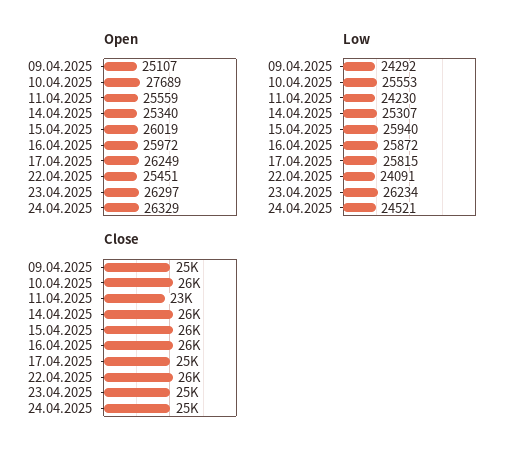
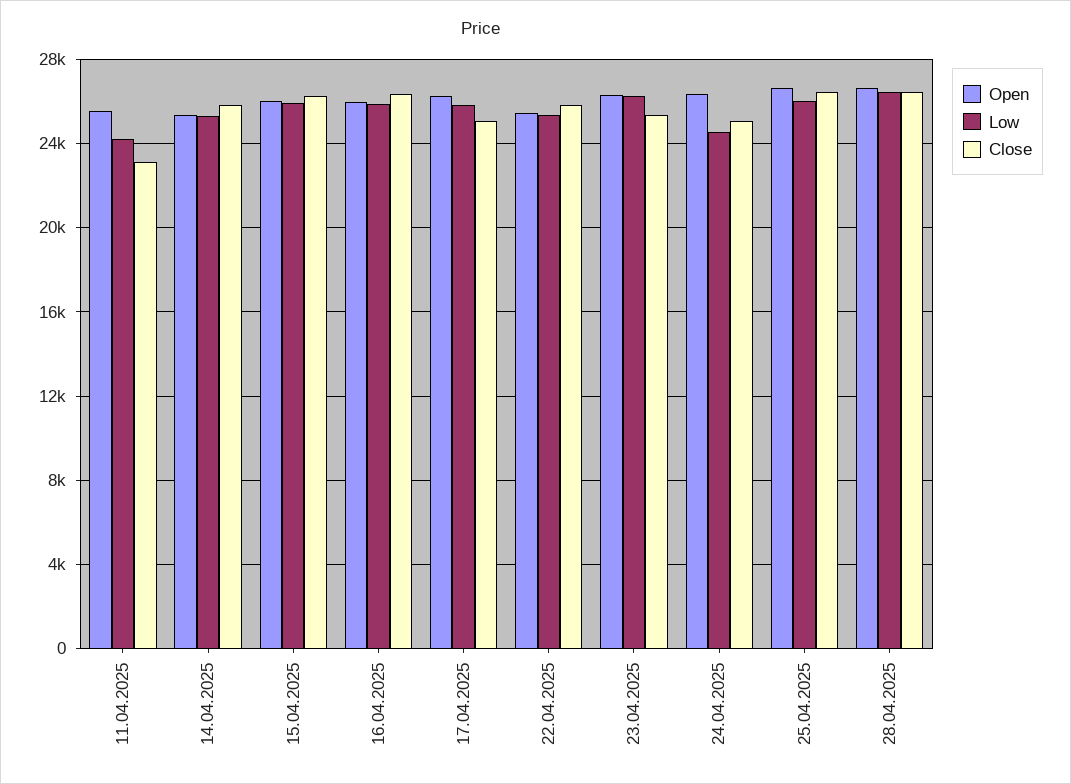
Open, 09.04.2025: 25107 -> none
Open, 10.04.2025: 27689 -> none
Low, 09.04.2025: 24292 -> none
Low, 10.04.2025: 25553 -> none
Low, 22.04.2025: 24091 -> 25500
Close, 09.04.2025: 25000 -> none
Close, 10.04.2025: 26000 -> none
Open, 25.04.2025: none -> 26500
Low, 25.04.2025: none -> 26000
Close, 25.04.2025: none -> 26500
Open, 28.04.2025: none -> 26500
Low, 28.04.2025: none -> 26500
Close, 28.04.2025: none -> 26500

